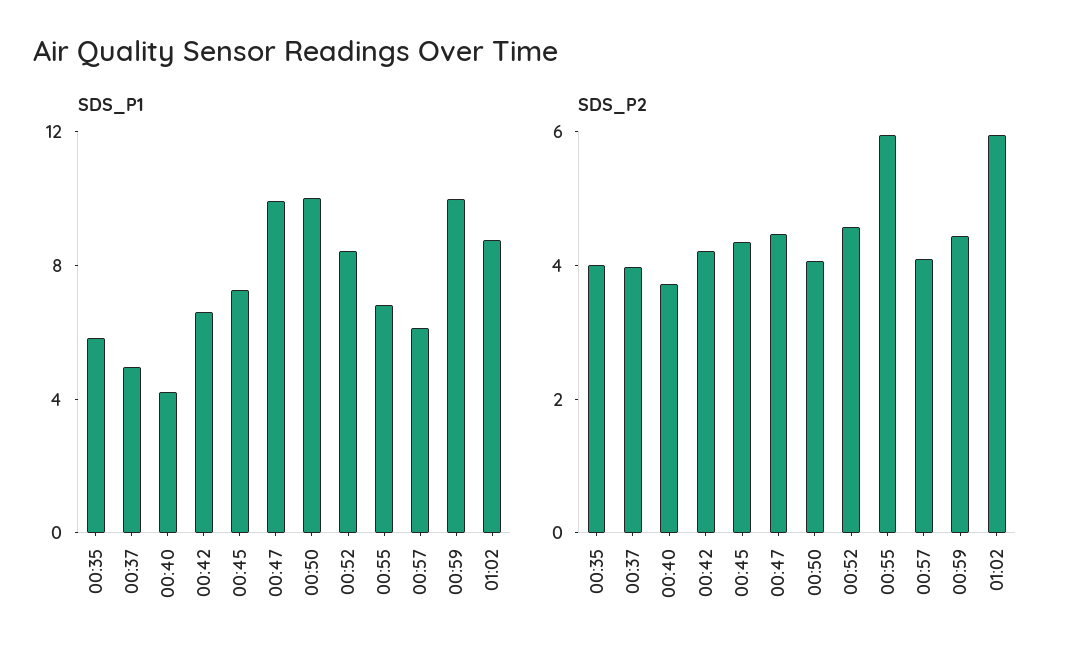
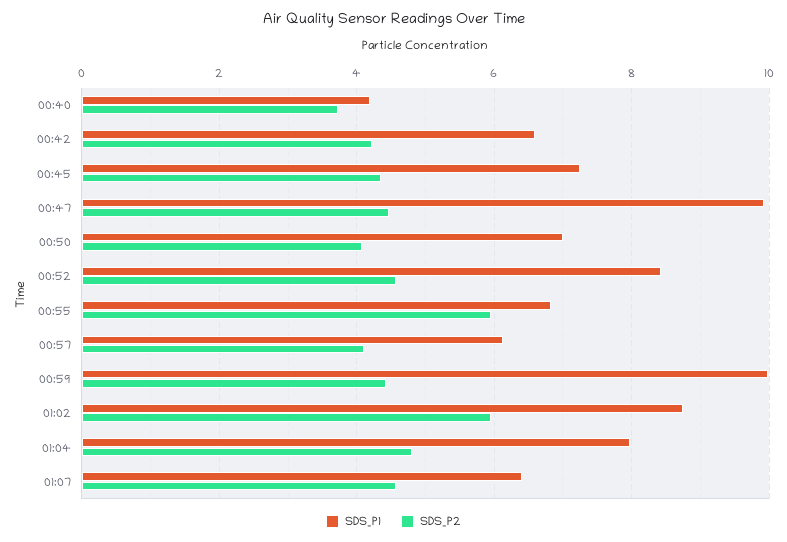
SDS_P1, 00:35: 6 -> none
SDS_P1, 00:37: 5 -> none
SDS_P1, 00:50: 10 -> 7
SDS_P2, 00:35: 4 -> none
SDS_P2, 00:37: 4 -> none
SDS_P1, 01:04: none -> 8
SDS_P2, 01:04: none -> 4.8
SDS_P1, 01:07: none -> 6.4
SDS_P2, 01:07: none -> 4.6

